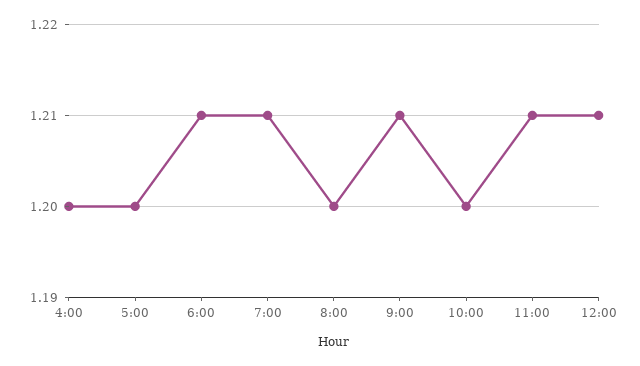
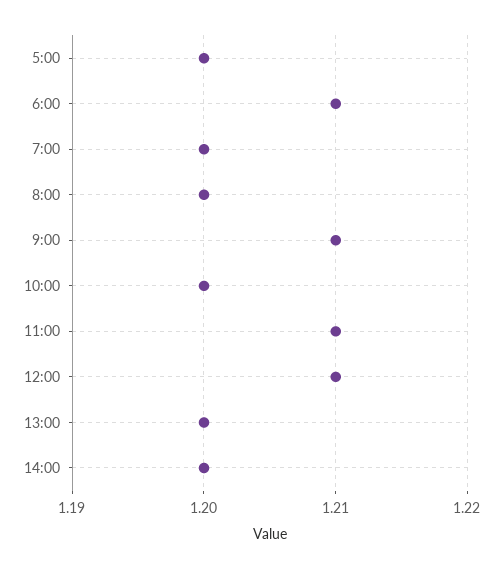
4:00: 1.2 -> none
7:00: 1.21 -> 1.2
13:00: none -> 1.2
14:00: none -> 1.2

